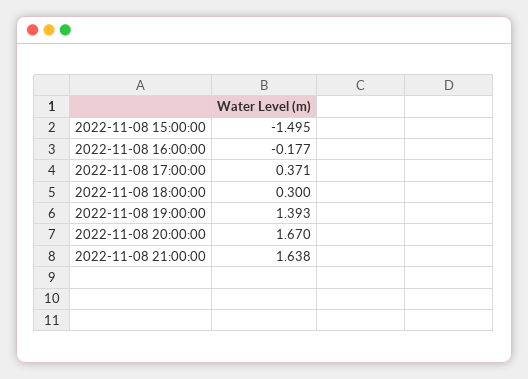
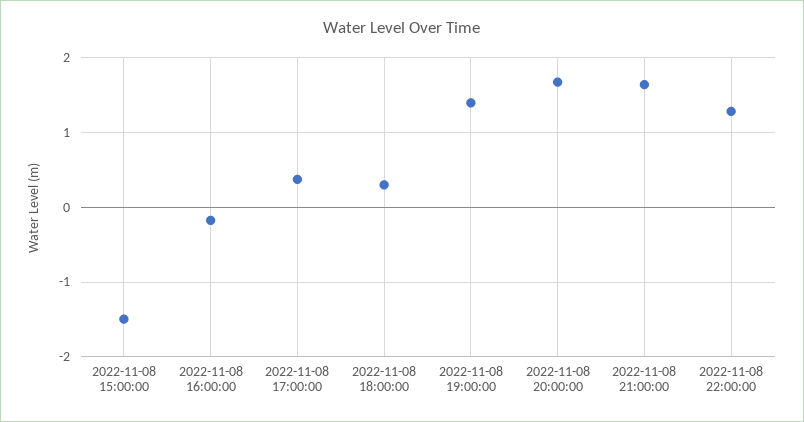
2022-11-08 22:00:00: none -> 1.3

